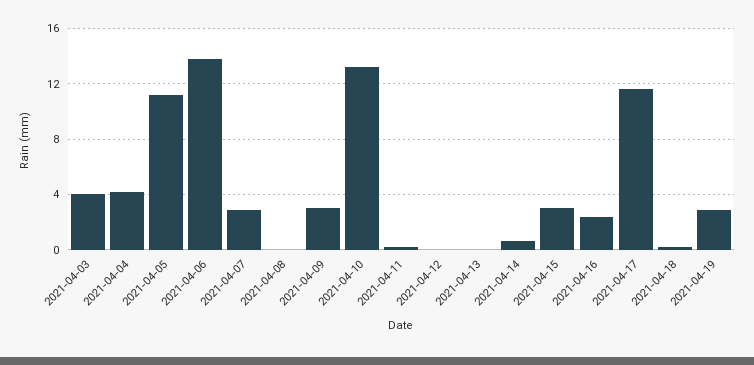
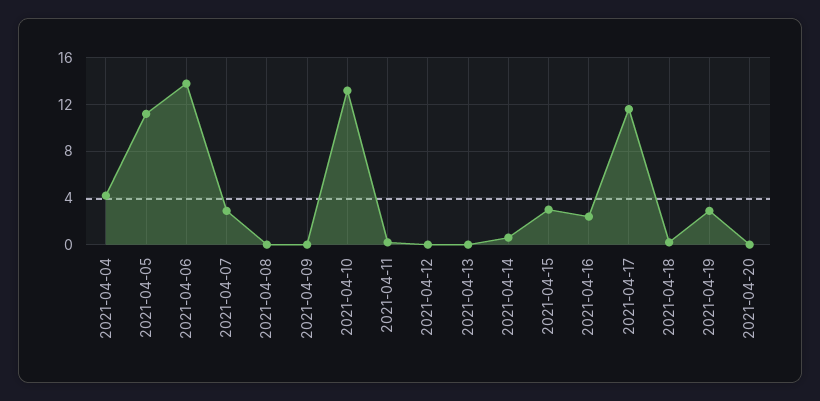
2021-04-03: 4 -> none
2021-04-09: 3 -> 0
2021-04-20: none -> 0

